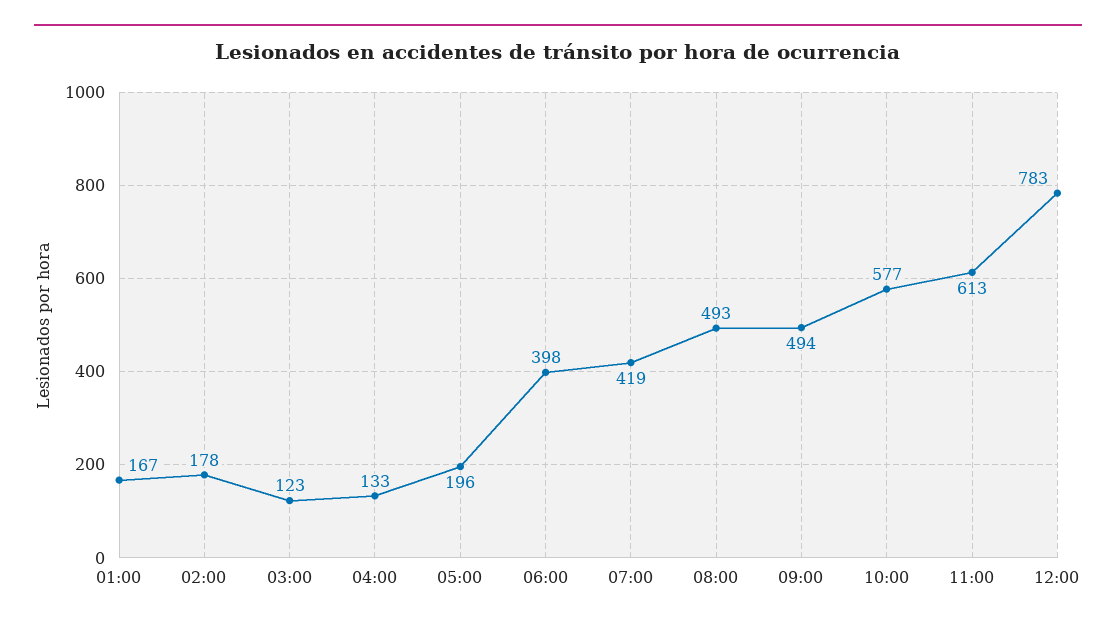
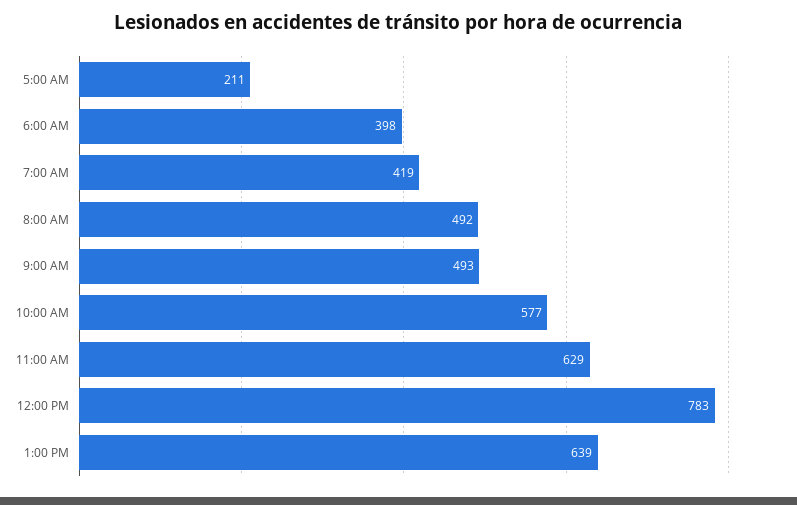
01:00: 167 -> none
02:00: 178 -> none
03:00: 123 -> none
04:00: 133 -> none
05:00: 196 -> 211
08:00: 493 -> 492
09:00: 494 -> 493
11:00: 613 -> 629
1:00 PM: none -> 639

